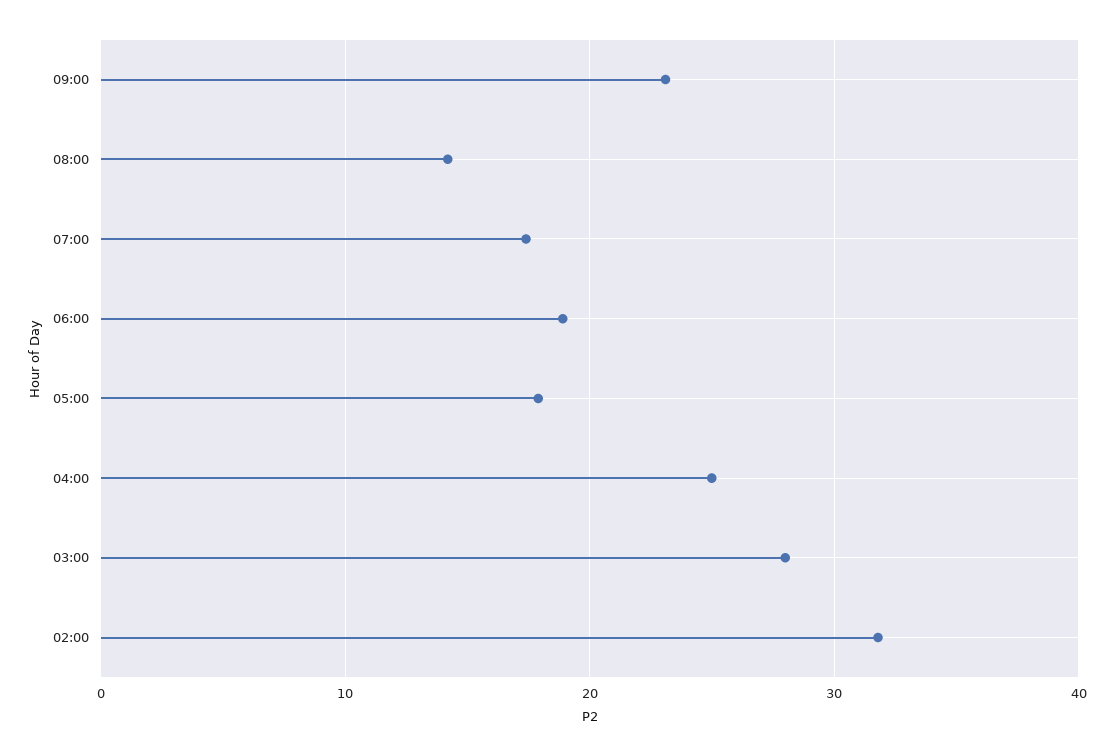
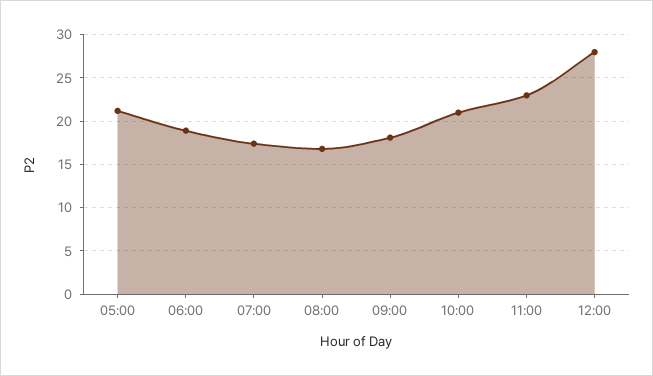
09:00: 23 -> 18
08:00: 14 -> 17
05:00: 18 -> 21
04:00: 25 -> none
03:00: 28 -> none
02:00: 32 -> none
10:00: none -> 21
11:00: none -> 23
12:00: none -> 28

